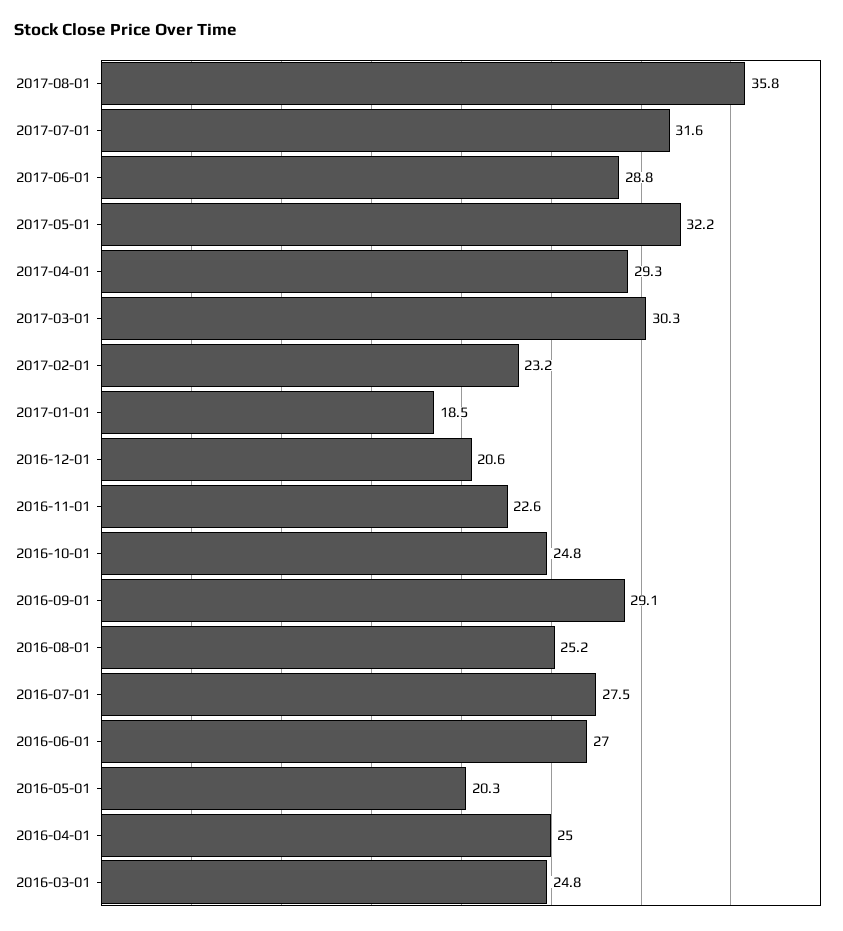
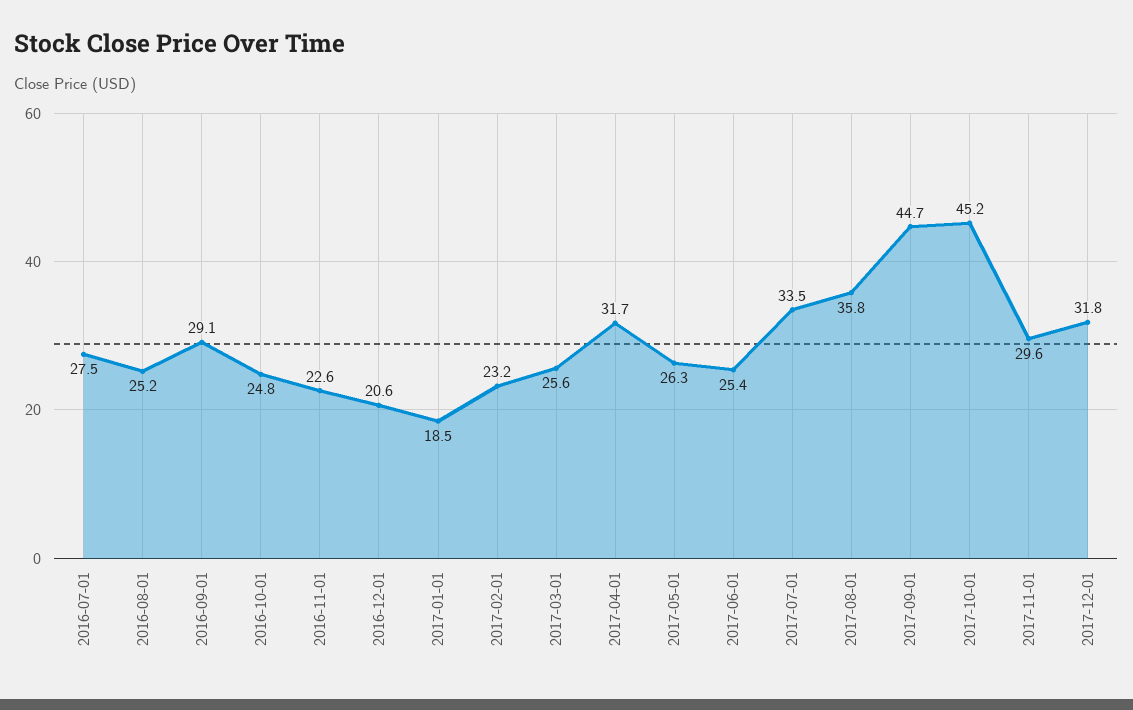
2017-07-01: 31.6 -> 33.5
2017-06-01: 28.8 -> 25.4
2017-05-01: 32.2 -> 26.3
2017-04-01: 29.3 -> 31.7
2017-03-01: 30.3 -> 25.6
2016-06-01: 27 -> none
2016-05-01: 20.3 -> none
2016-04-01: 25 -> none
2016-03-01: 24.8 -> none
2017-09-01: none -> 44.7
2017-10-01: none -> 45.2
2017-11-01: none -> 29.6
2017-12-01: none -> 31.8

